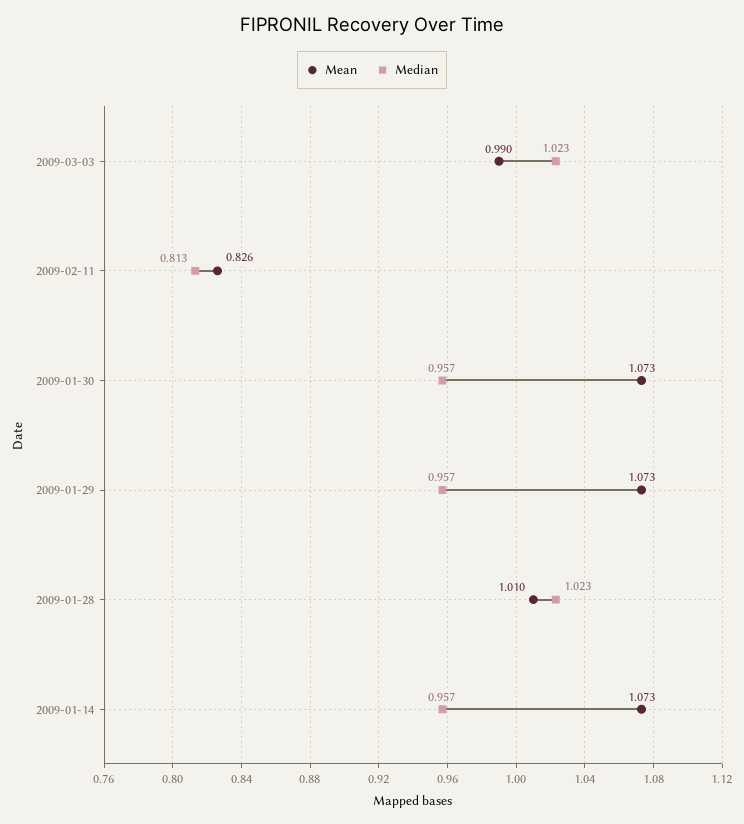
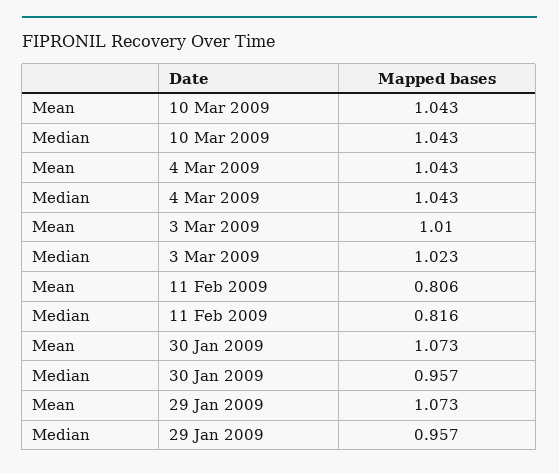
Mean, 2009-03-03: 0.99 -> 1.01
Mean, 2009-02-11: 0.826 -> 0.806
Median, 2009-02-11: 0.813 -> 0.816
Mean, 2009-01-28: 1.01 -> none
Median, 2009-01-28: 1.023 -> none
Mean, 2009-01-14: 1.073 -> none
Median, 2009-01-14: 0.957 -> none
Mean, 10 Mar 2009: none -> 1.043
Median, 10 Mar 2009: none -> 1.043
Mean, 4 Mar 2009: none -> 1.043
Median, 4 Mar 2009: none -> 1.043

